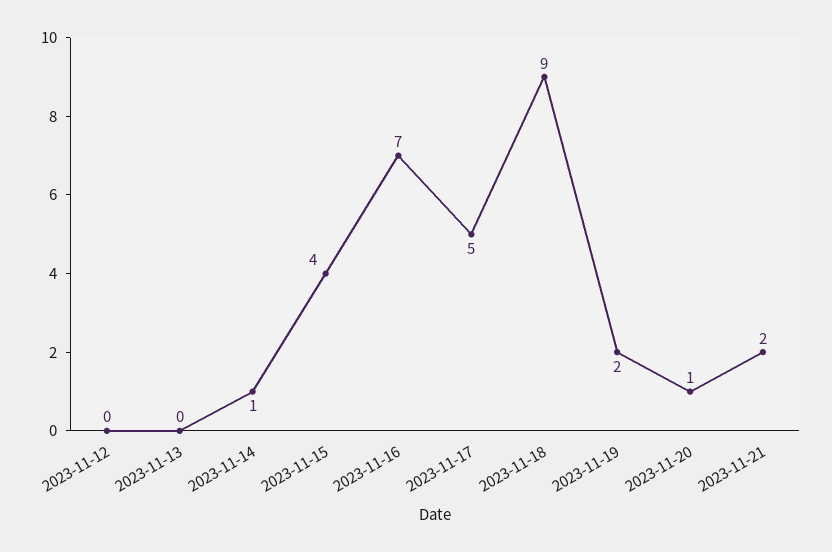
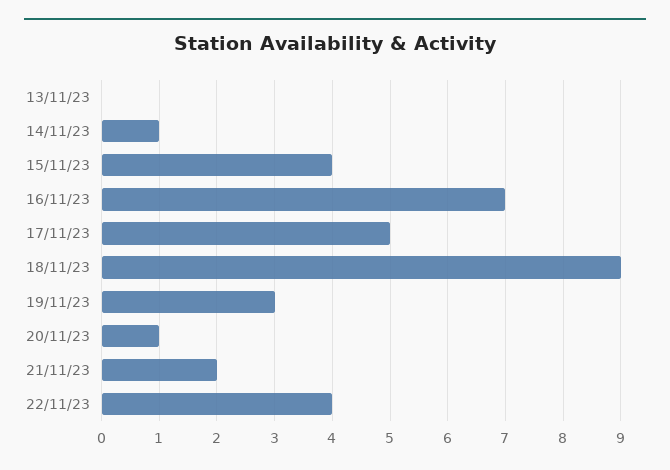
2023-11-12: 0 -> none
2023-11-19: 2 -> 3
22/11/23: none -> 4

